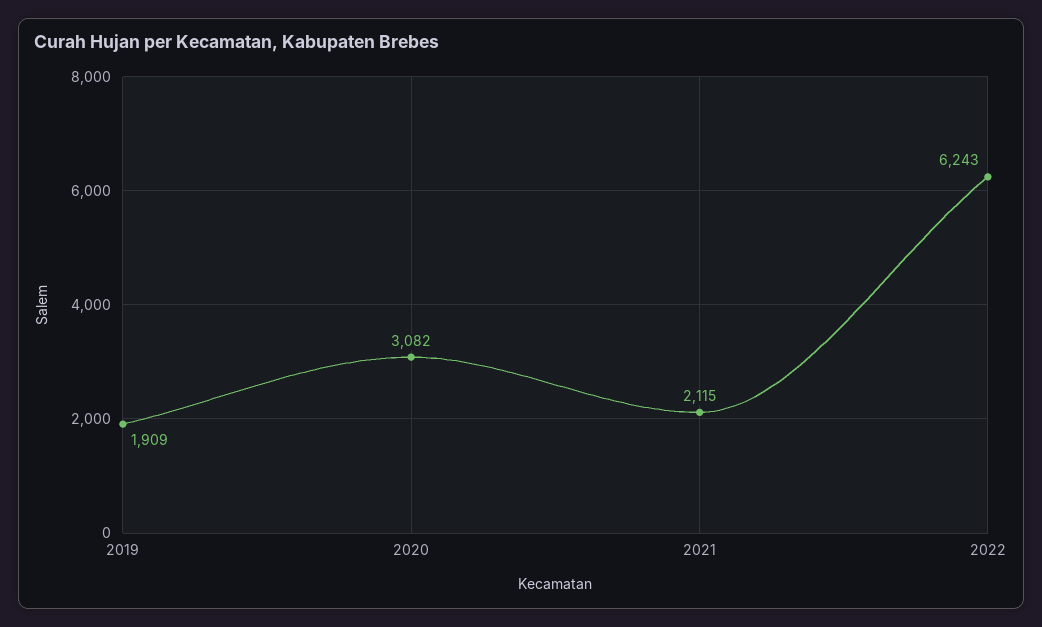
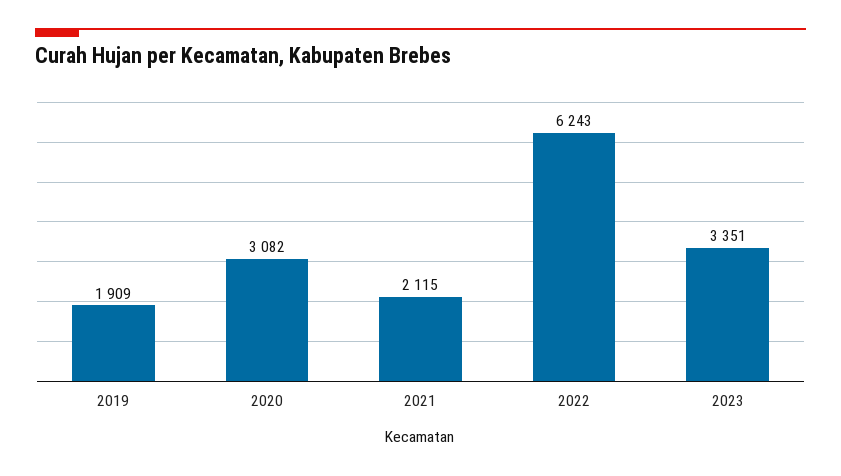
2023: none -> 3351

